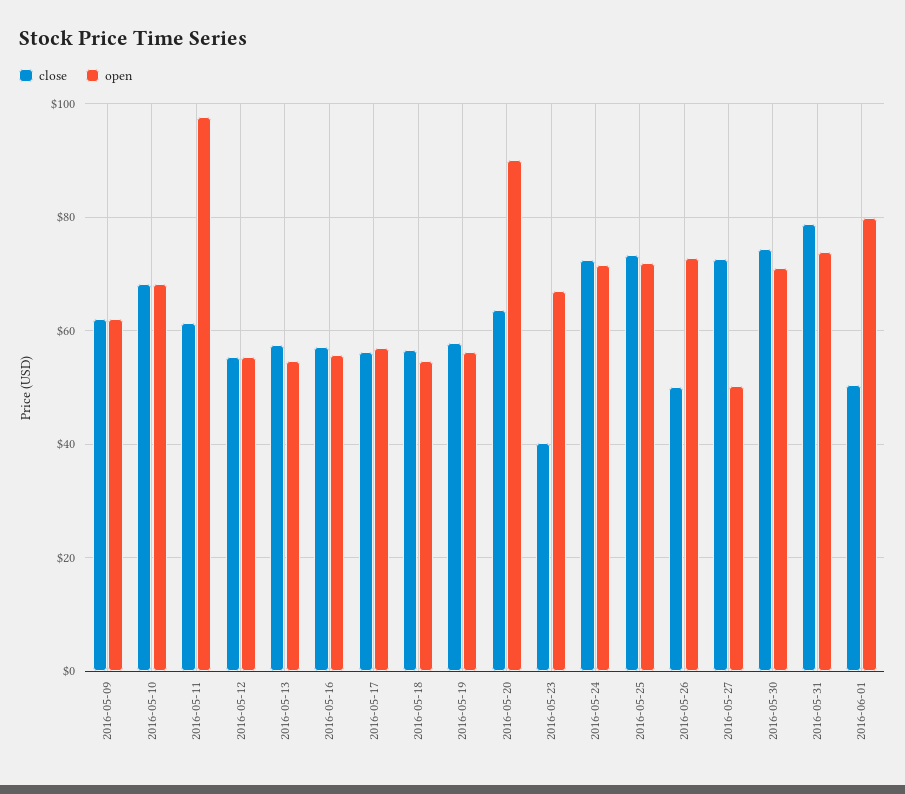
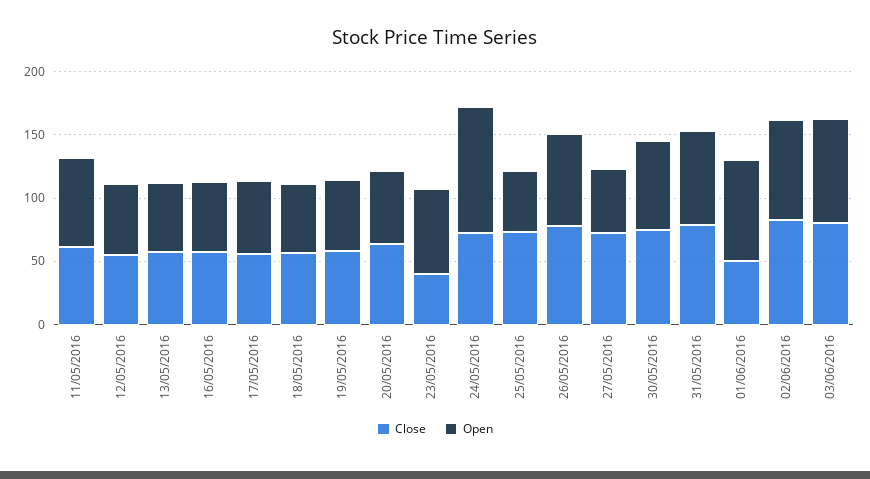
close, 2016-05-09: 62 -> none
open, 2016-05-09: 62 -> none
close, 2016-05-10: 68 -> none
open, 2016-05-10: 68 -> none
open, 2016-05-11: 98 -> 70
open, 2016-05-20: 90 -> 60
open, 2016-05-24: 72 -> 100
open, 2016-05-25: 72 -> 50
close, 2016-05-26: 50 -> 80
close, 02/06/2016: none -> 80
open, 02/06/2016: none -> 80
close, 03/06/2016: none -> 80
open, 03/06/2016: none -> 80

